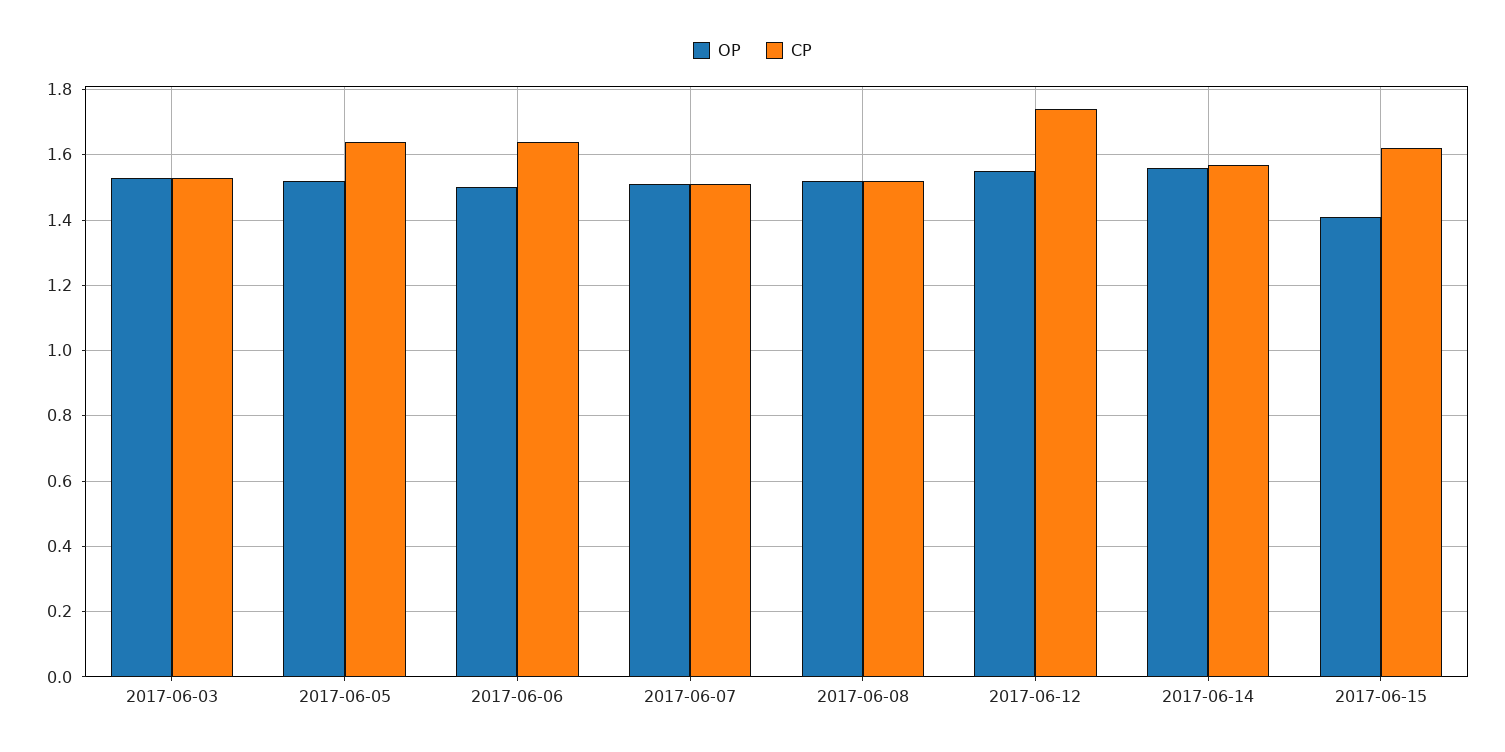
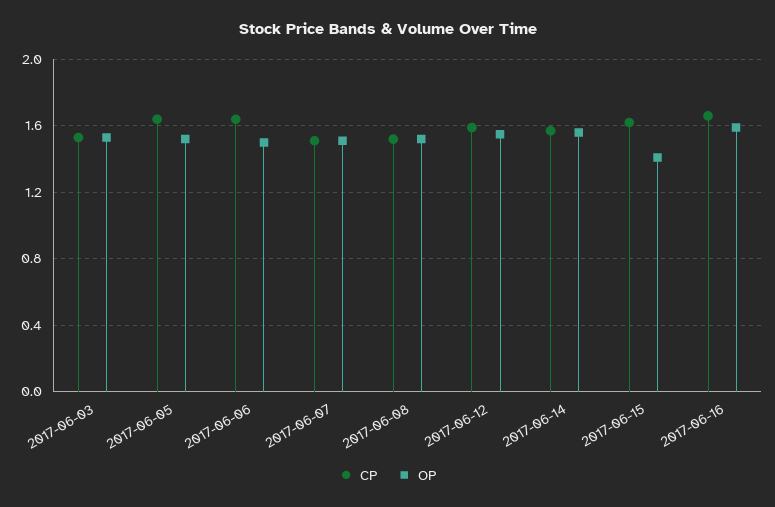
CP, 2017-06-12: 1.75 -> 1.6
CP, 2017-06-16: none -> 1.65
OP, 2017-06-16: none -> 1.6

